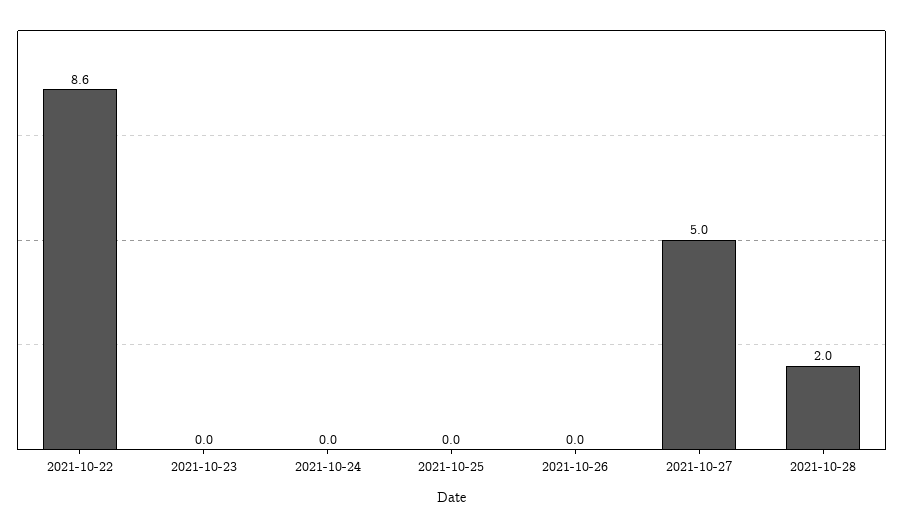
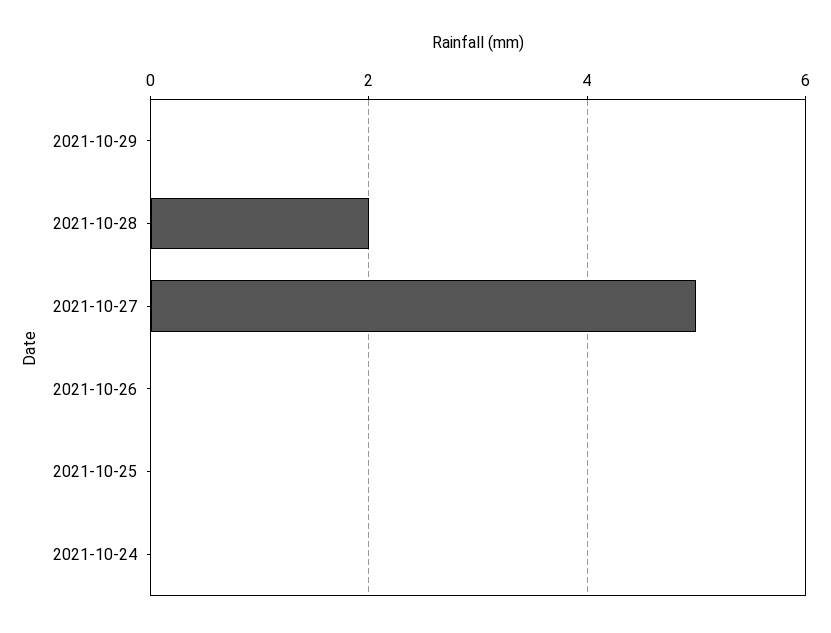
2021-10-22: 8.6 -> none
2021-10-23: 0 -> none
2021-10-29: none -> 0

